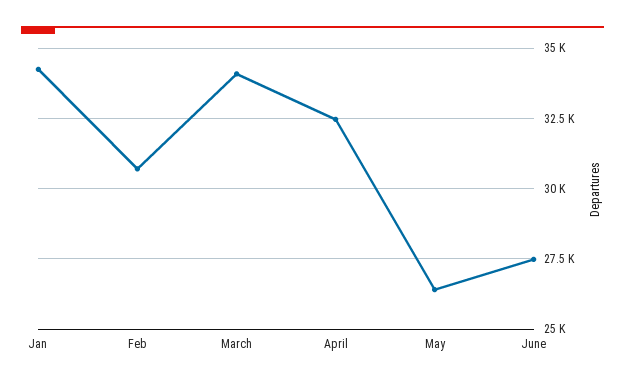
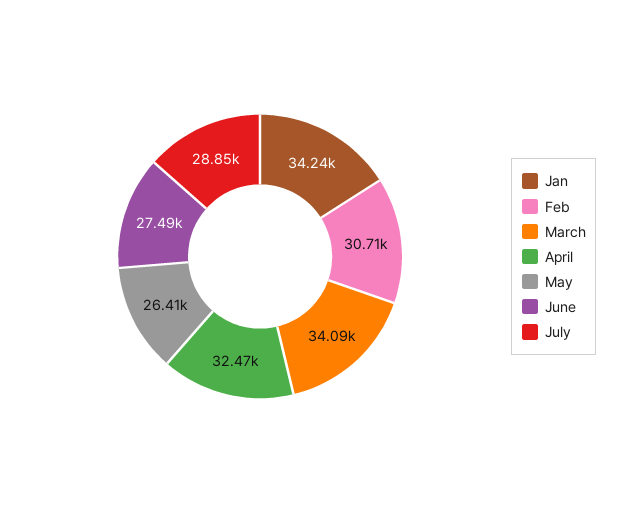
July: none -> 28850

